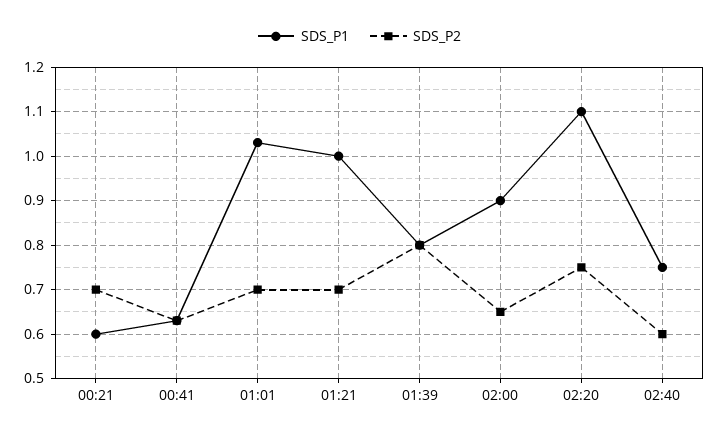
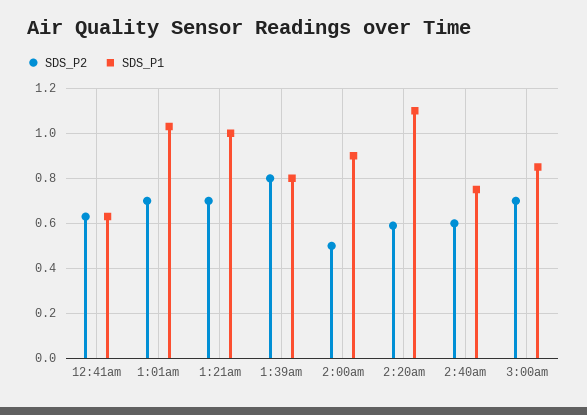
SDS_P1, 00:21: 0.6 -> none
SDS_P2, 00:21: 0.7 -> none
SDS_P2, 02:00: 0.65 -> 0.5
SDS_P2, 02:20: 0.75 -> 0.6
SDS_P2, 3:00am: none -> 0.7
SDS_P1, 3:00am: none -> 0.85

